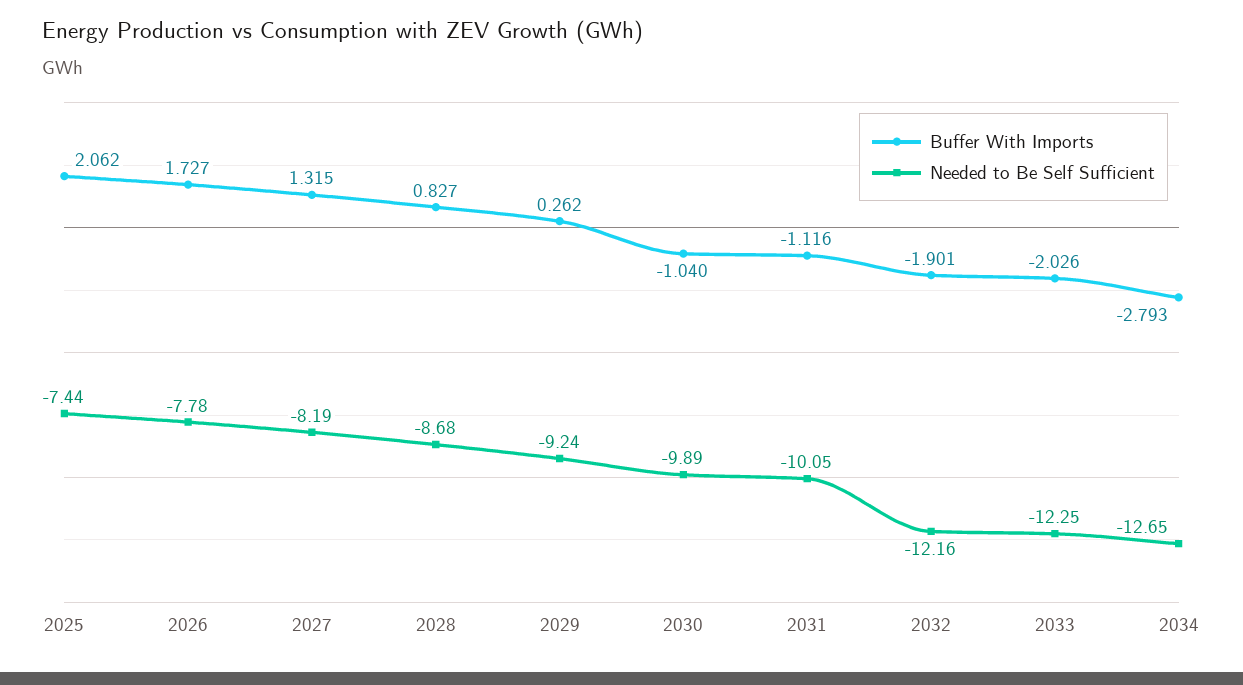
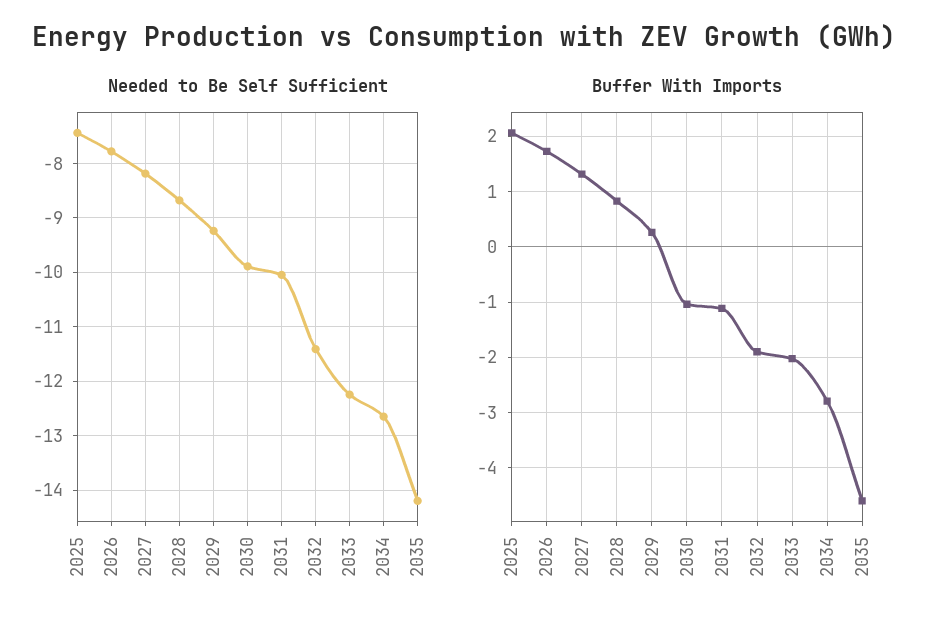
Needed to Be Self Sufficient, 2032: -12.16 -> -11.4
Needed to Be Self Sufficient, 2035: none -> -14.2
Buffer With Imports, 2035: none -> -4.6

